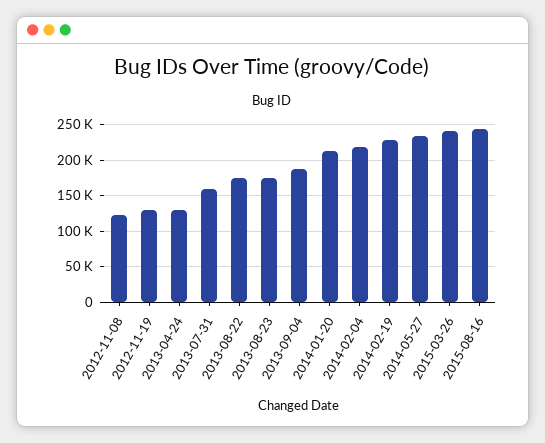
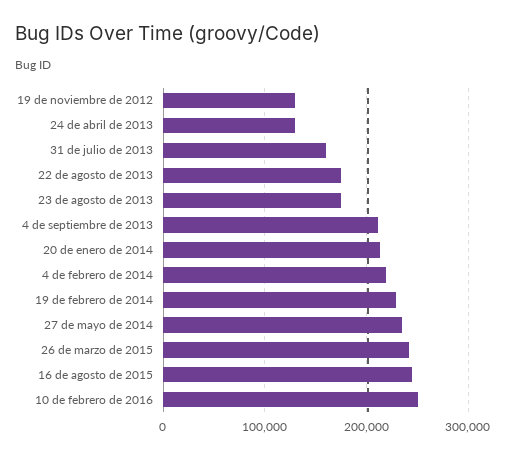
2012-11-08: 120000 -> none
2013-09-04: 190000 -> 210000
10 de febrero de 2016: none -> 250000

